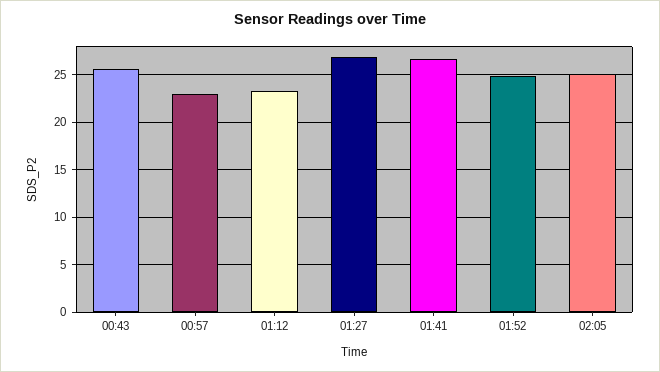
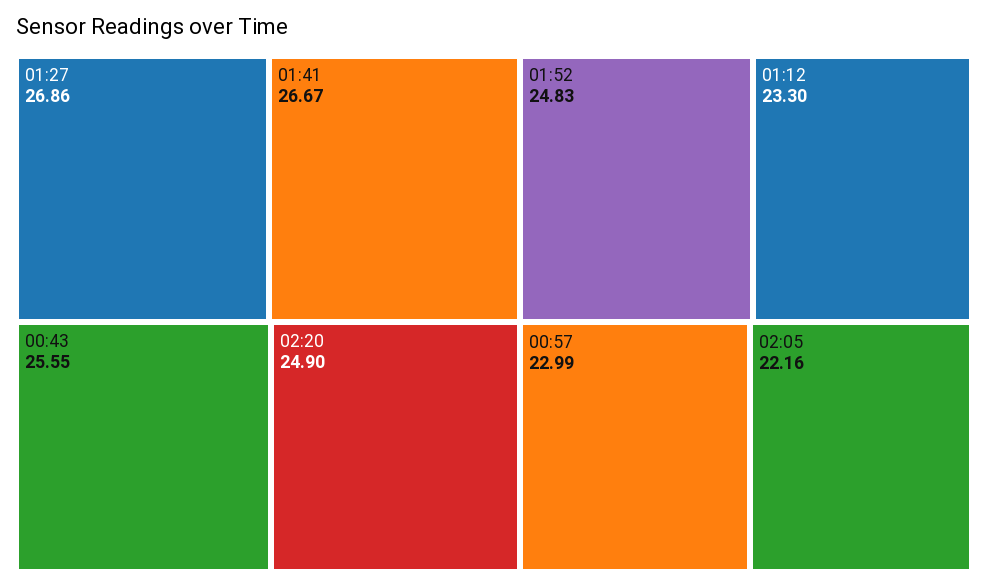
02:05: 25 -> 22.16
02:20: none -> 24.9

